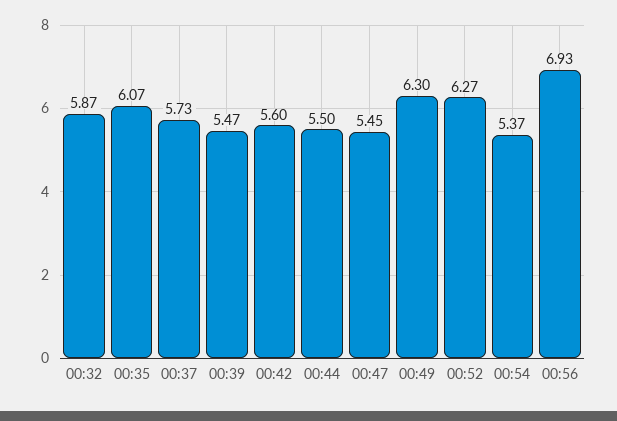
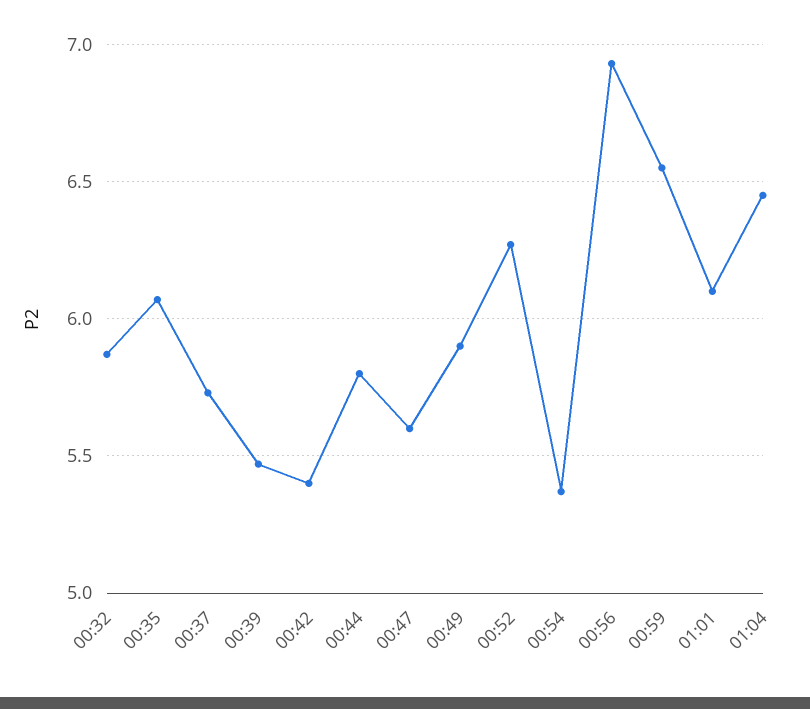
00:42: 5.6 -> 5.4
00:44: 5.5 -> 5.8
00:47: 5.45 -> 5.6
00:49: 6.3 -> 5.9
00:59: none -> 6.55
01:01: none -> 6.1
01:04: none -> 6.45

